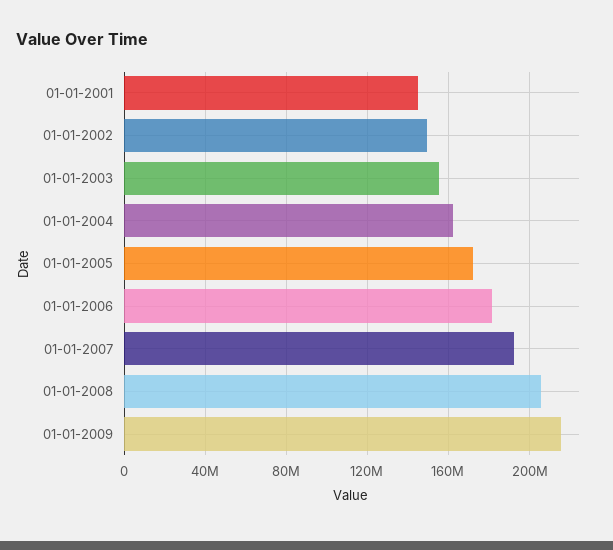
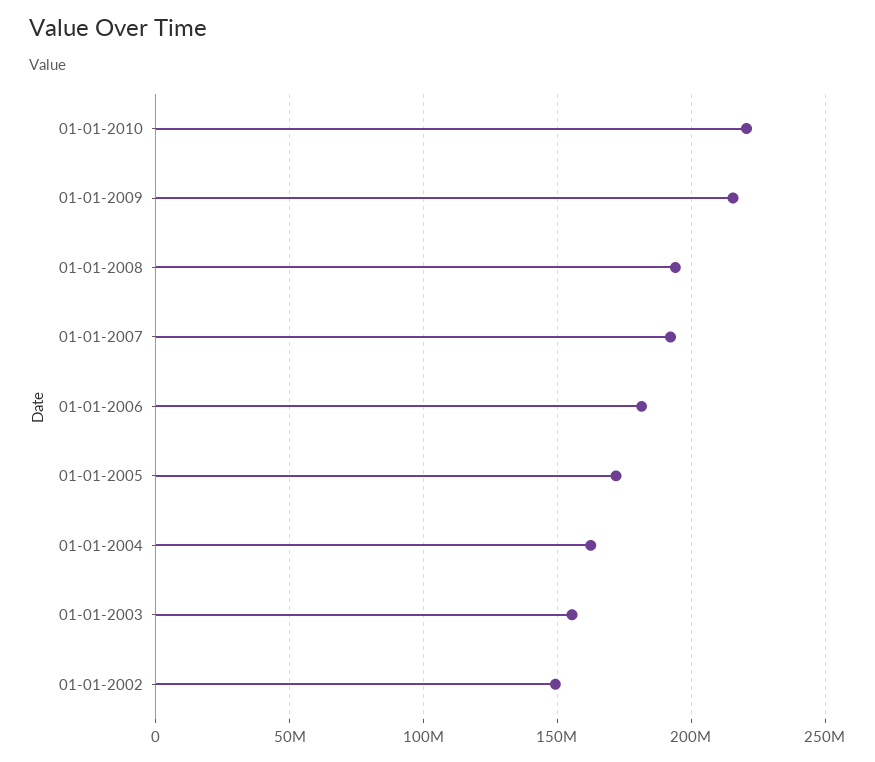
01-01-2001: 145000000 -> none
01-01-2008: 205000000 -> 195000000
01-01-2010: none -> 220000000

